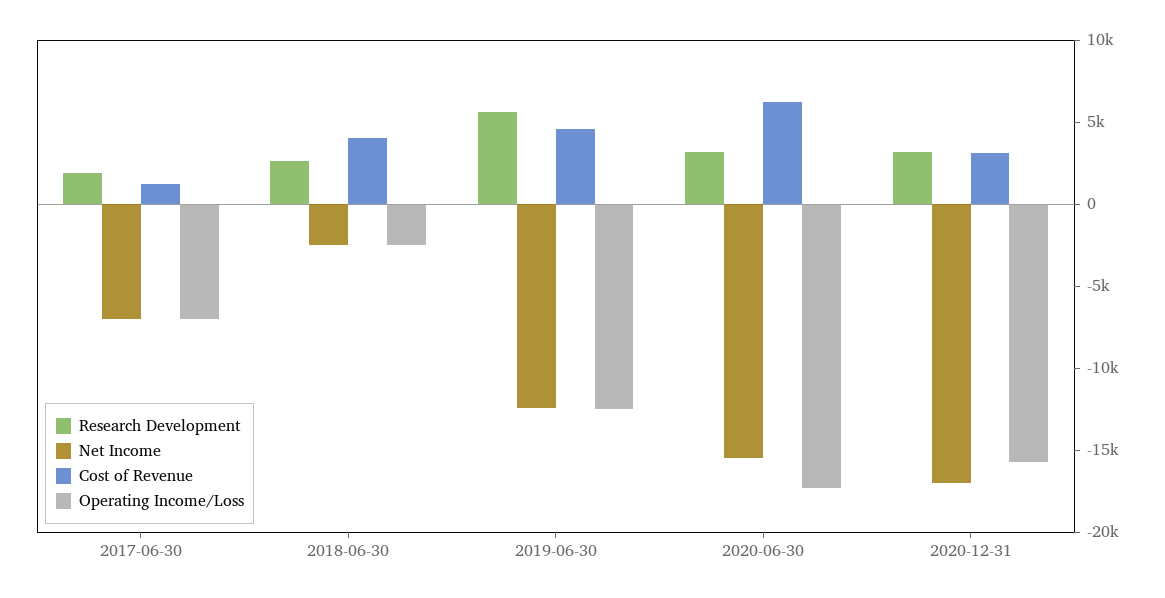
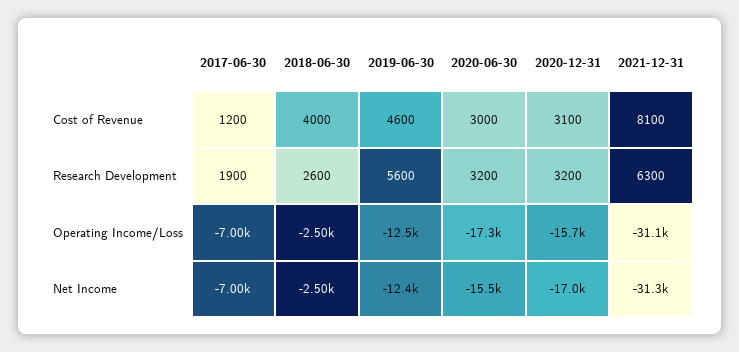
Cost of Revenue, 2020-06-30: 6000 -> 3000
Cost of Revenue, 2021-12-31: none -> 8100
Research Development, 2021-12-31: none -> 6300
Operating Income/Loss, 2021-12-31: none -> -31100
Net Income, 2021-12-31: none -> -31300

